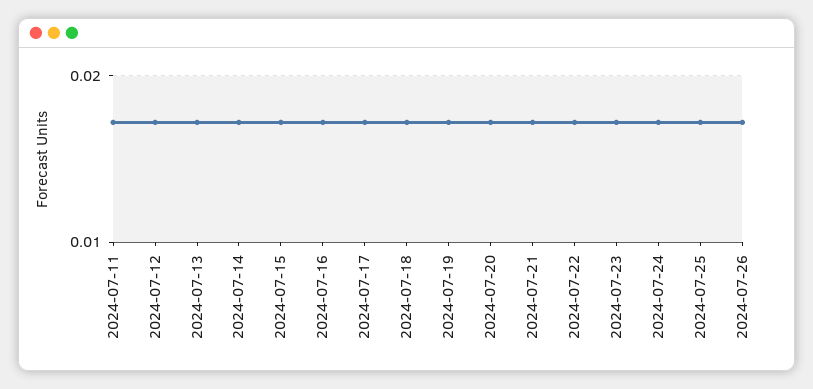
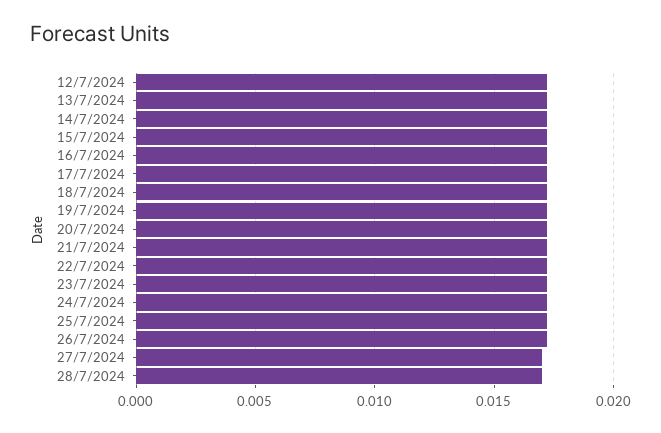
2024-07-11: 0.017 -> none
27/7/2024: none -> 0.017
28/7/2024: none -> 0.017

